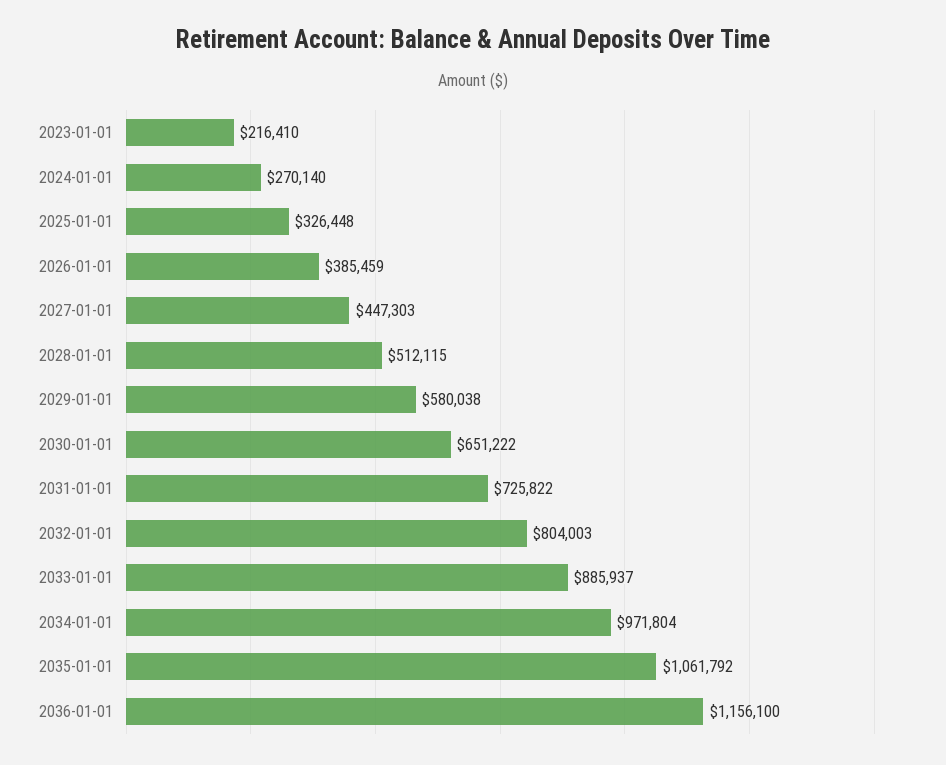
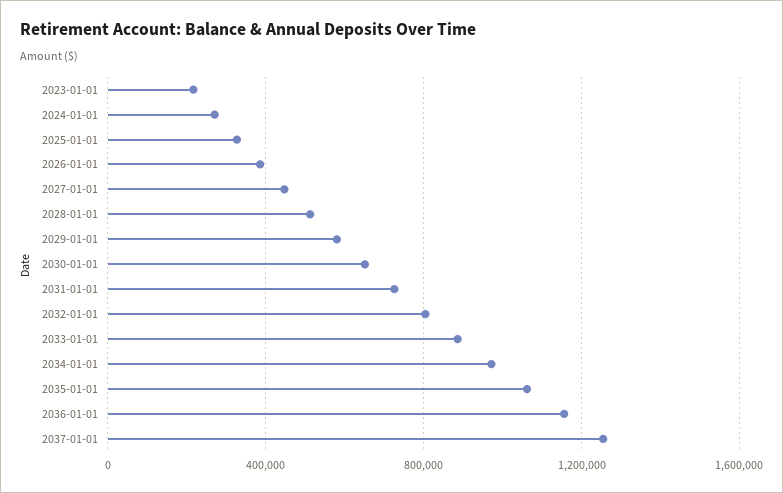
2037-01-01: none -> 1250000

